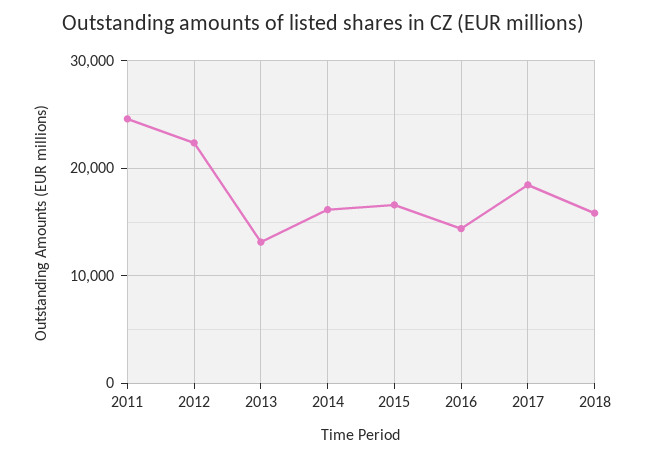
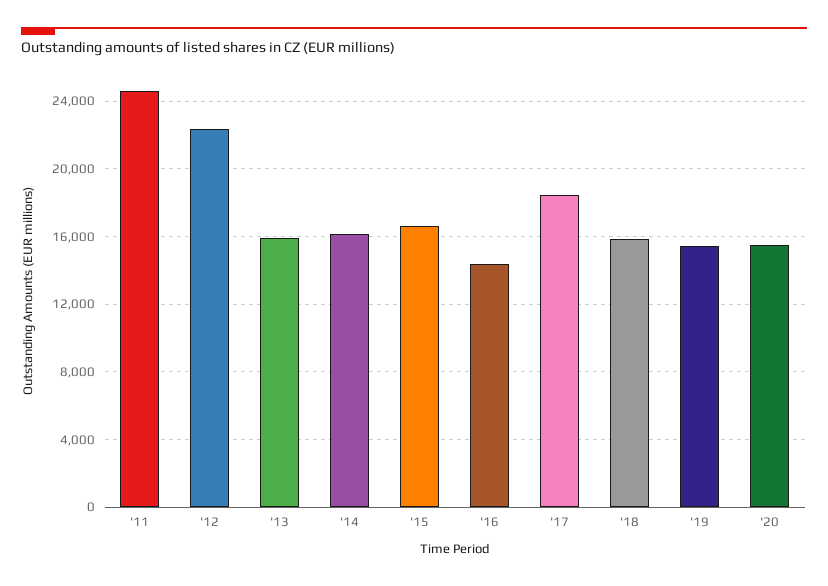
2013: 13000 -> 16000
'19: none -> 15500
'20: none -> 15500

